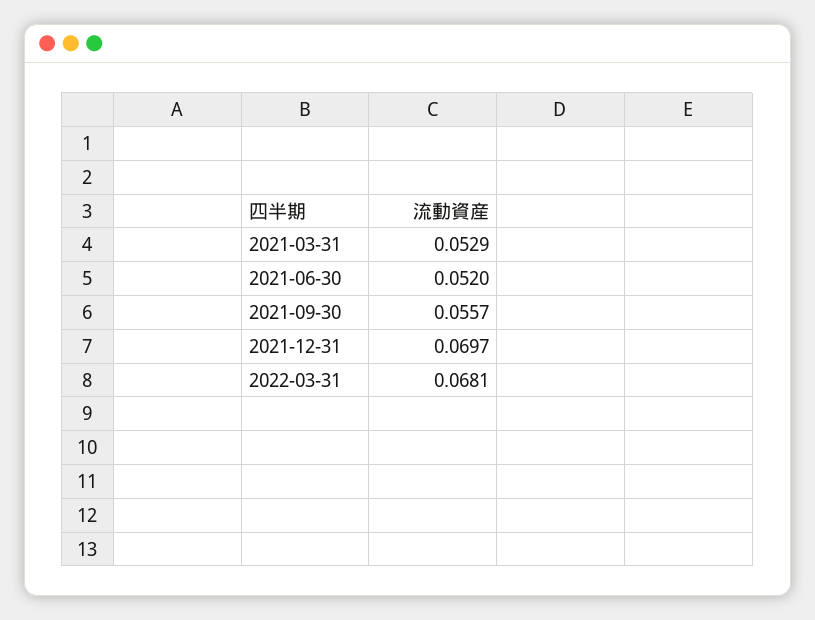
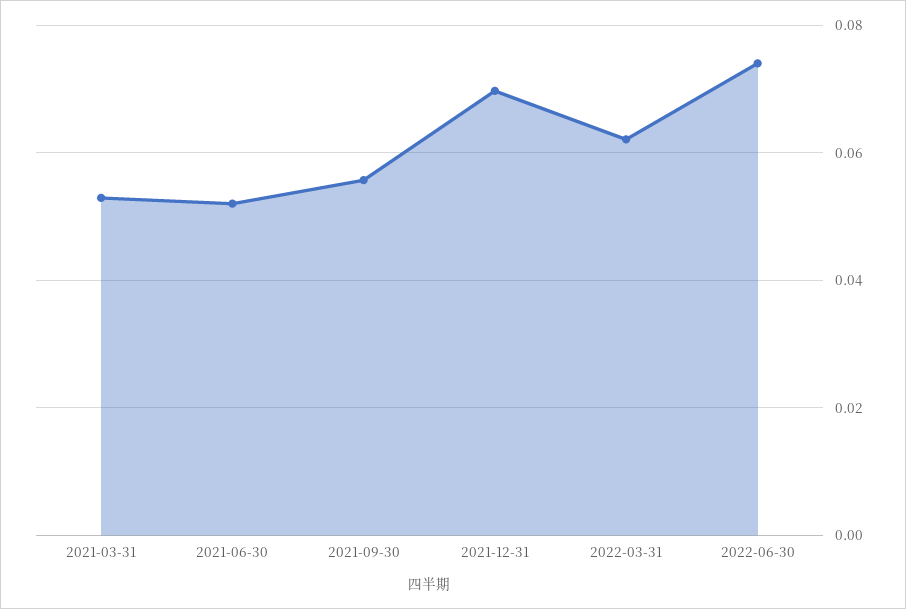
2022-03-31: 0.0681 -> 0.062
2022-06-30: none -> 0.074

